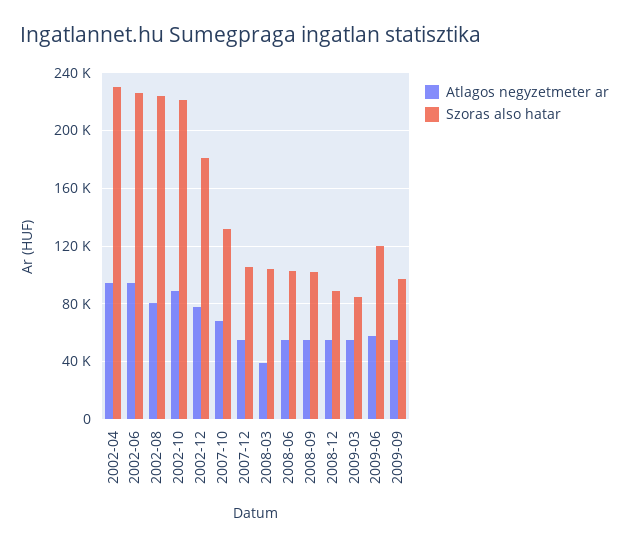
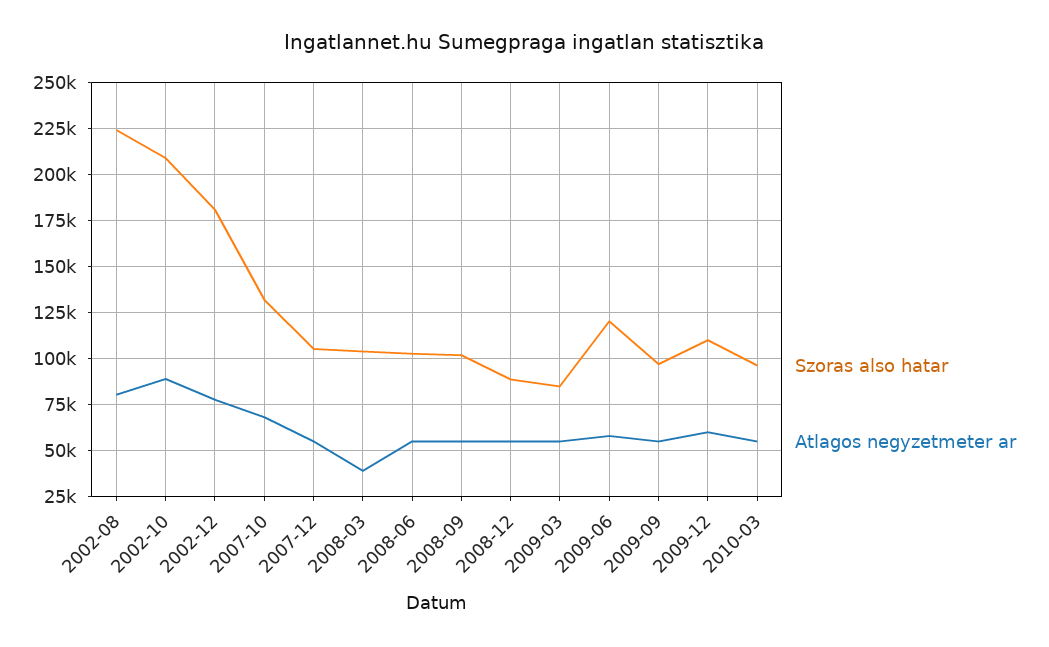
Atlagos negyzetmeter ar, 2002-04: 95000 -> none
Szoras also hatar, 2002-04: 230000 -> none
Atlagos negyzetmeter ar, 2002-06: 95000 -> none
Szoras also hatar, 2002-06: 225000 -> none
Szoras also hatar, 2002-10: 220000 -> 210000
Szoras also hatar, 2009-12: none -> 110000
Atlagos negyzetmeter ar, 2009-12: none -> 60000
Szoras also hatar, 2010-03: none -> 95000
Atlagos negyzetmeter ar, 2010-03: none -> 55000

